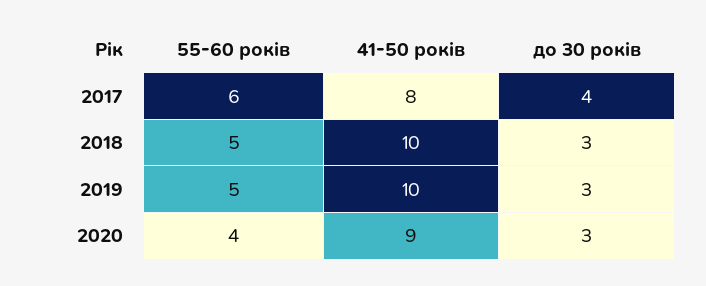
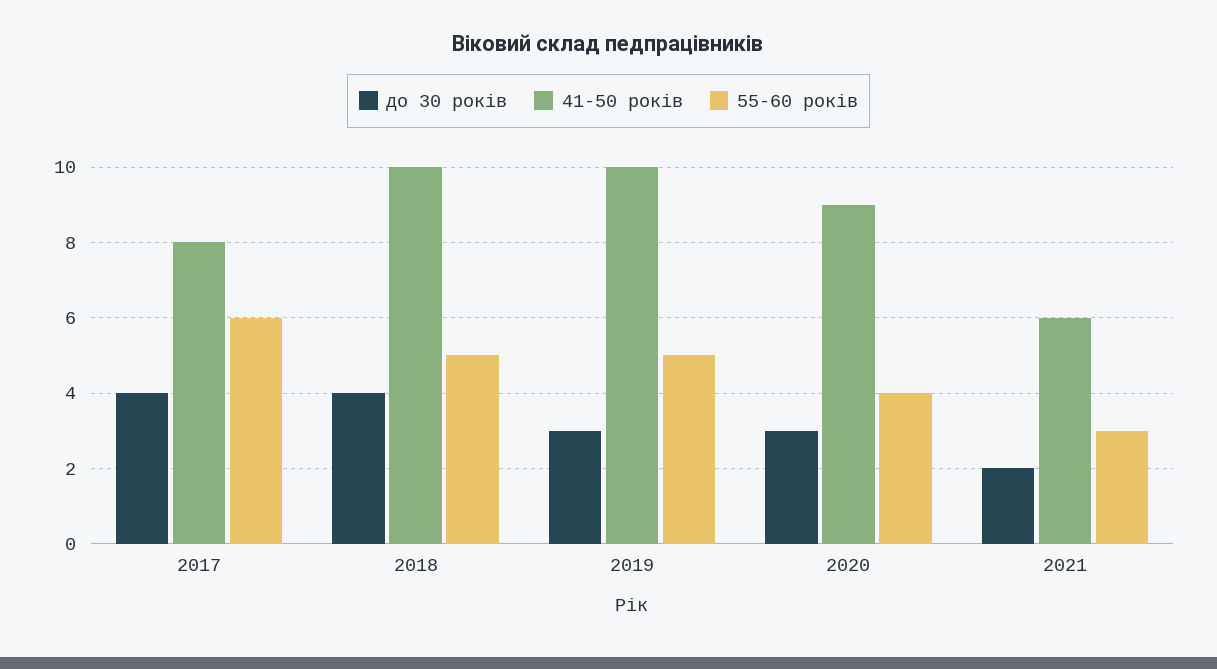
до 30 років, 2018: 3 -> 4
до 30 років, 2021: none -> 2
41-50 років, 2021: none -> 6
55-60 років, 2021: none -> 3

